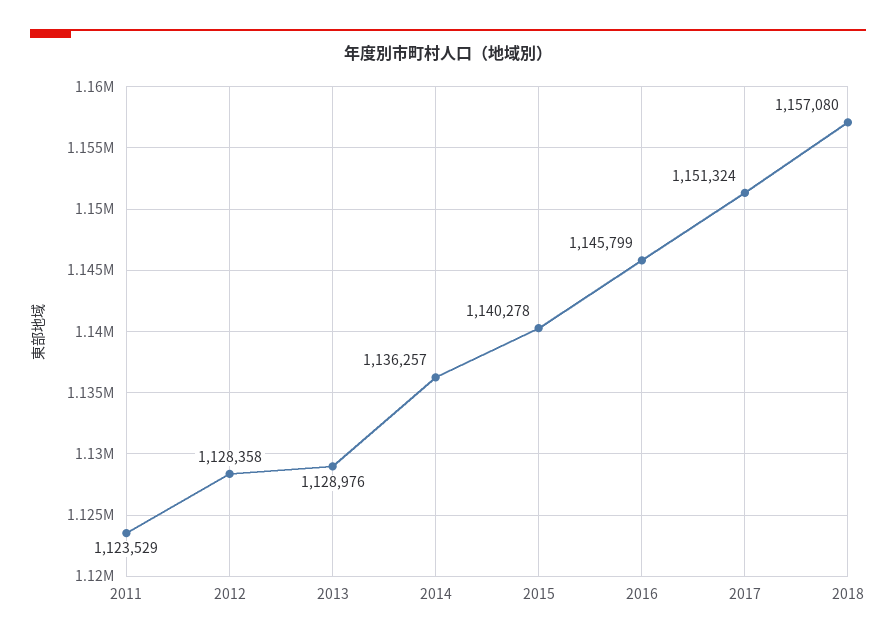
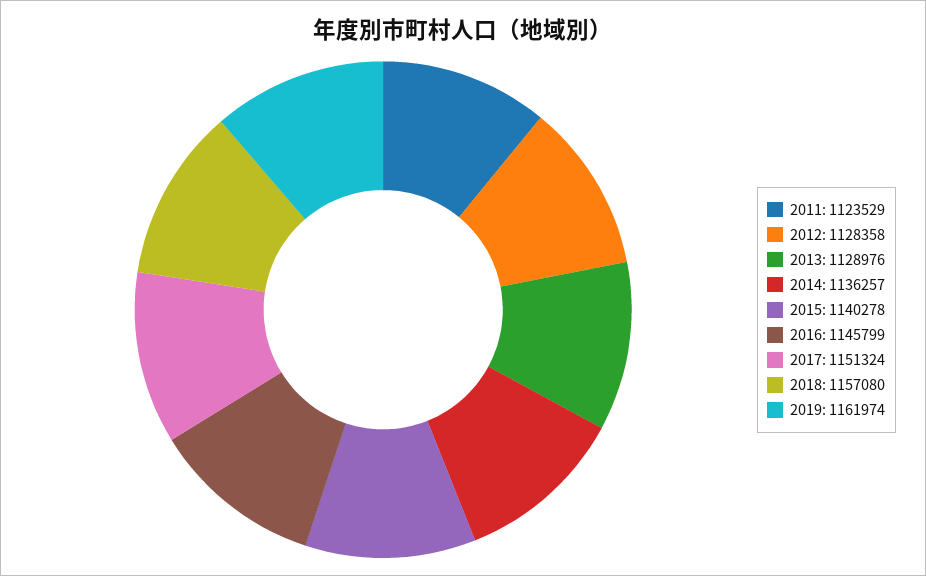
2019: none -> 1161974

